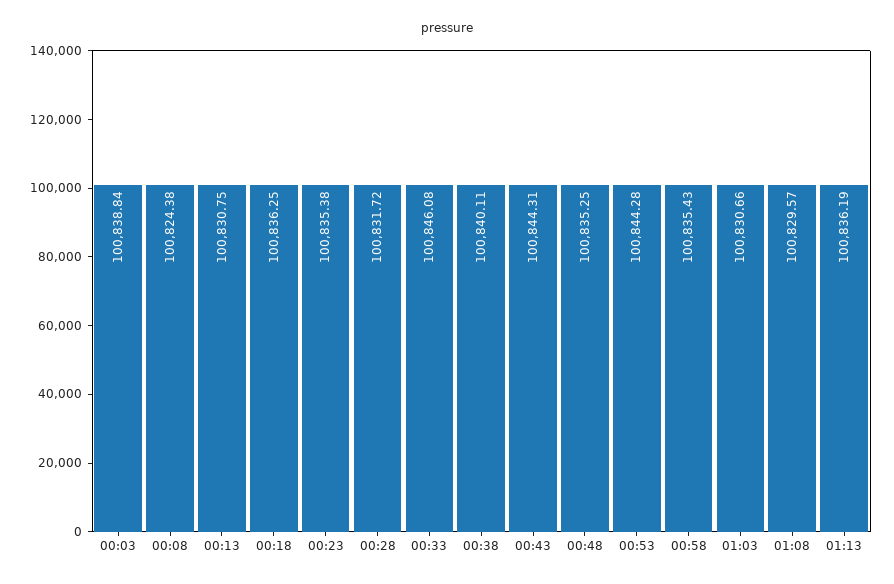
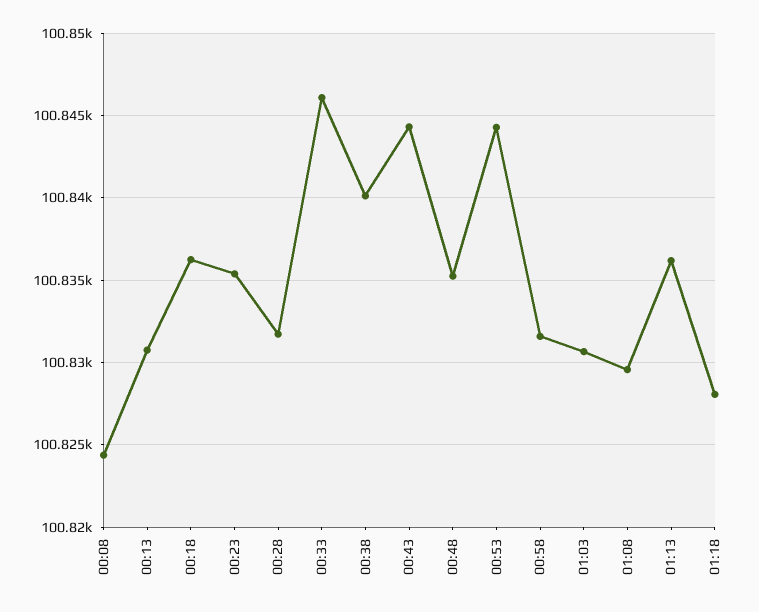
00:03: 100838.84 -> none
00:58: 100835.43 -> 100831.5
01:18: none -> 100828

